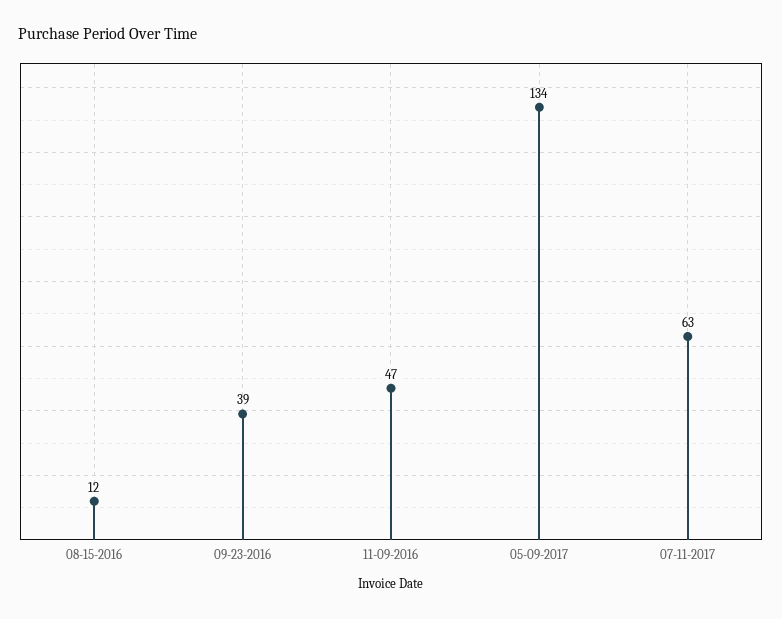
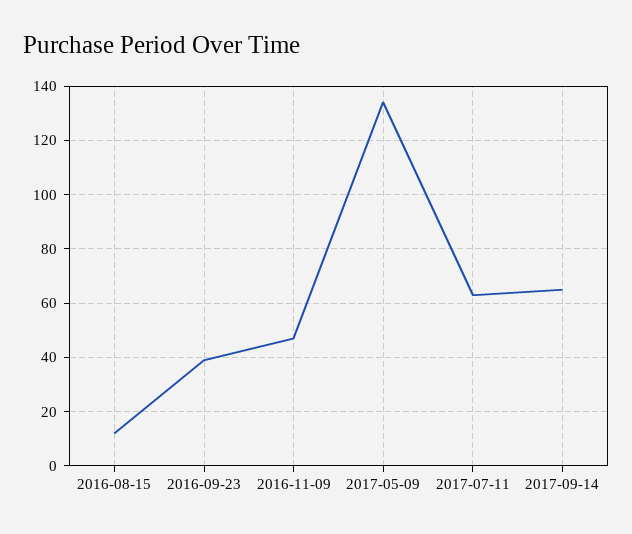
2017-09-14: none -> 65

